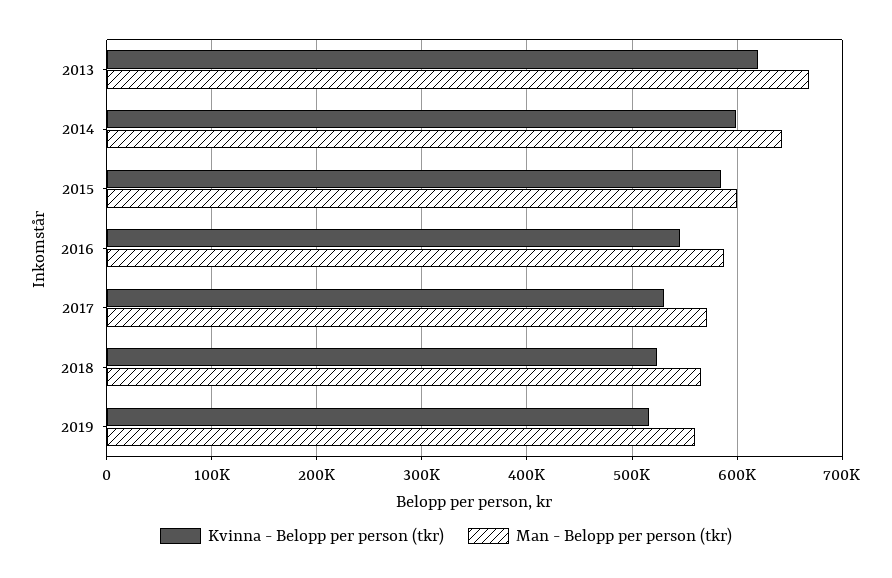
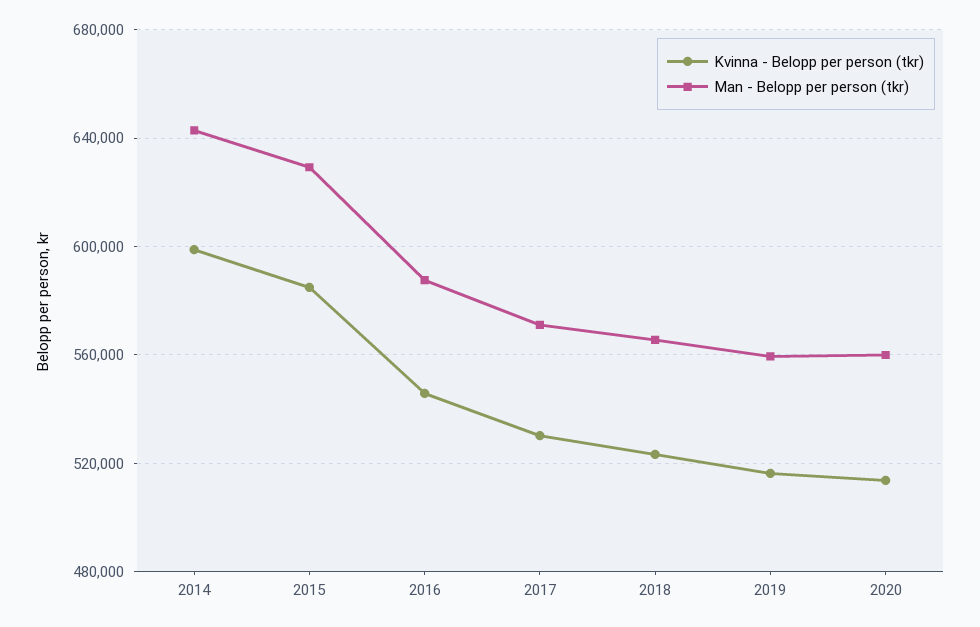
Kvinna - Belopp per person (tkr), 2013: 620000 -> none
Man - Belopp per person (tkr), 2013: 670000 -> none
Man - Belopp per person (tkr), 2015: 600000 -> 630000
Kvinna - Belopp per person (tkr), 2020: none -> 515000
Man - Belopp per person (tkr), 2020: none -> 560000

